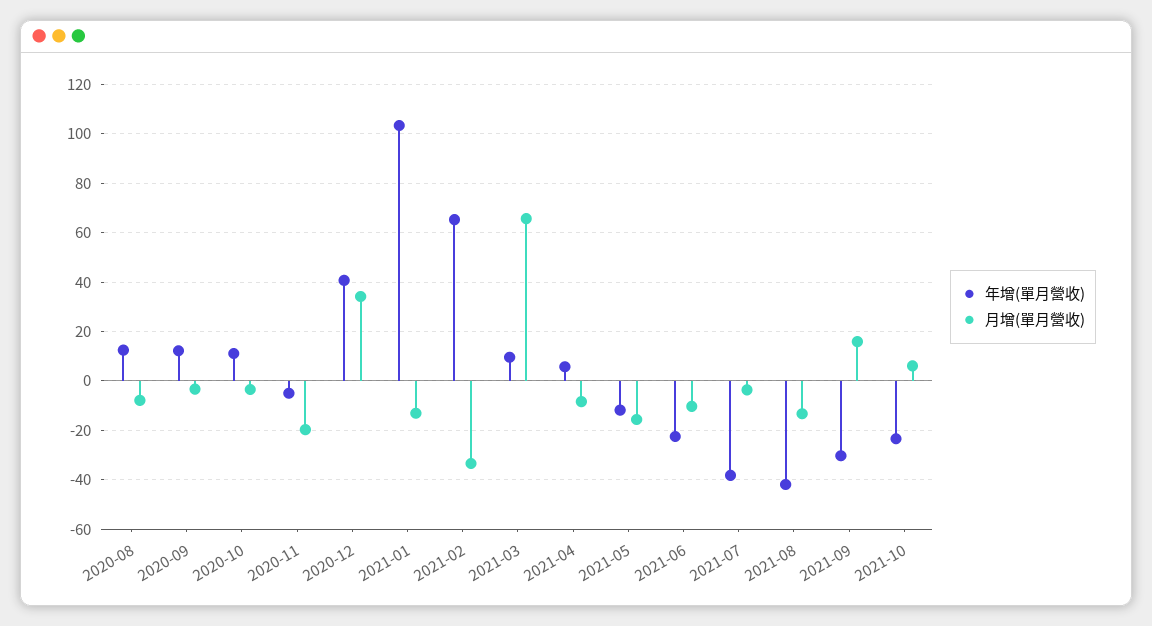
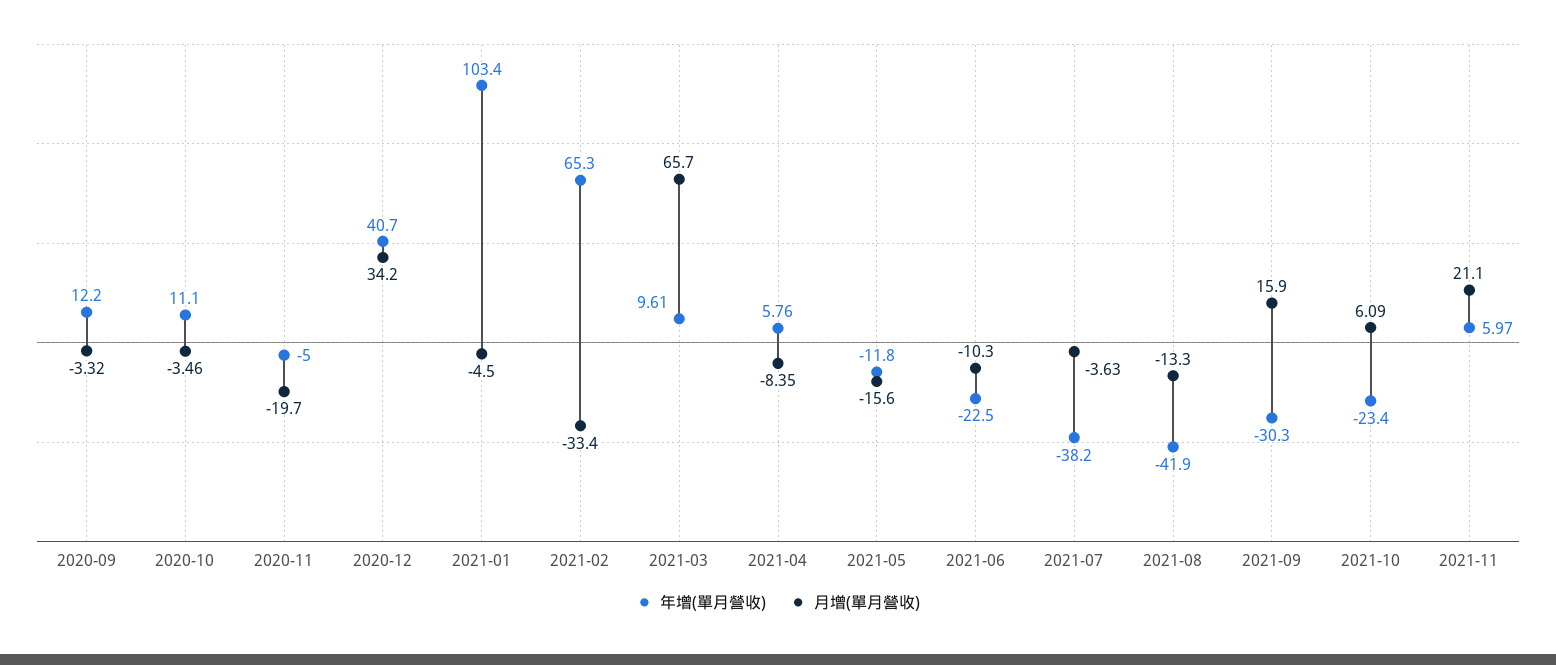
年增(單月營收), 2020-08: 12.5 -> none
月增(單月營收), 2020-08: -7.5 -> none
月增(單月營收), 2021-01: -12.5 -> -4.5
年增(單月營收), 2021-11: none -> 5.97
月增(單月營收), 2021-11: none -> 21.1

